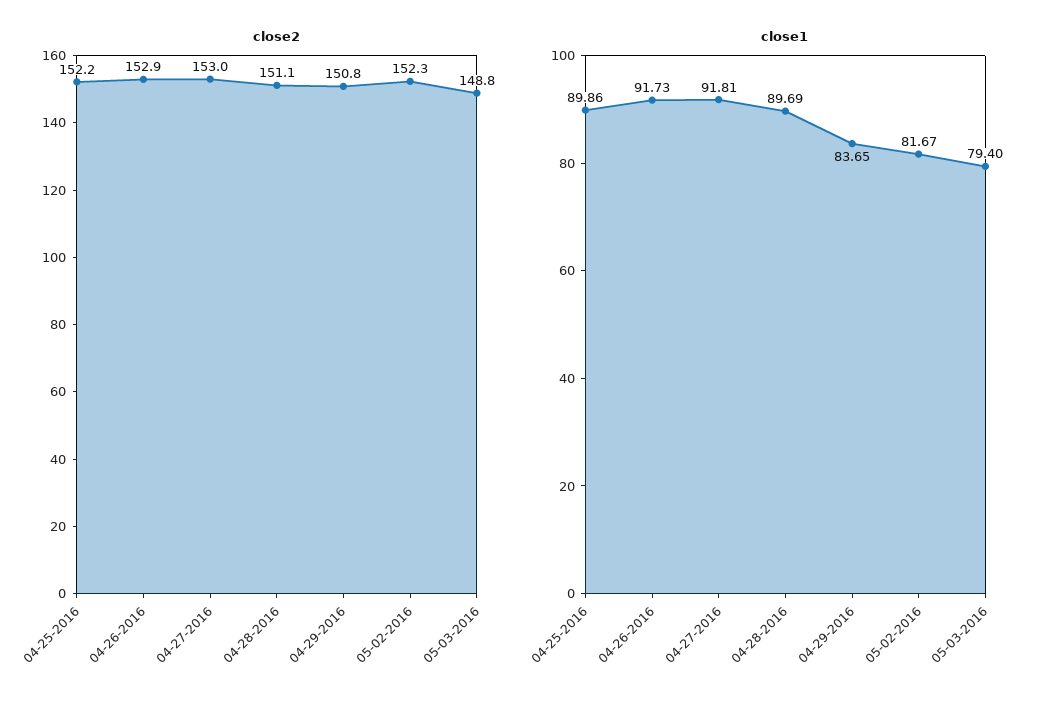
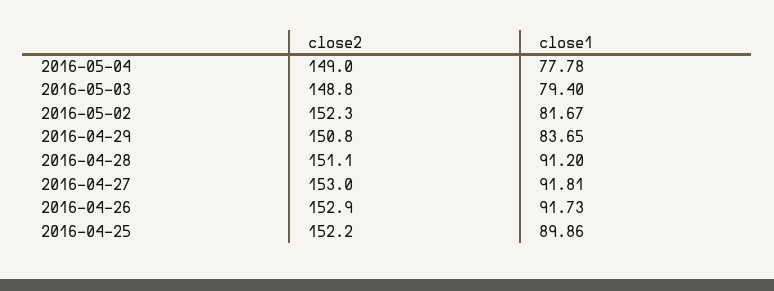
close1, 04-28-2016: 89.69 -> 91.2
close2, 2016-05-04: none -> 149
close1, 2016-05-04: none -> 77.78

